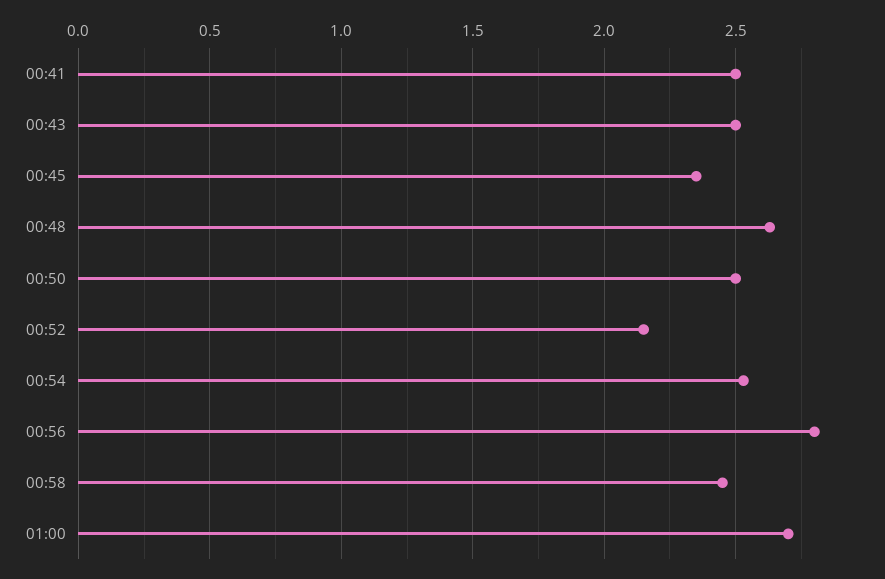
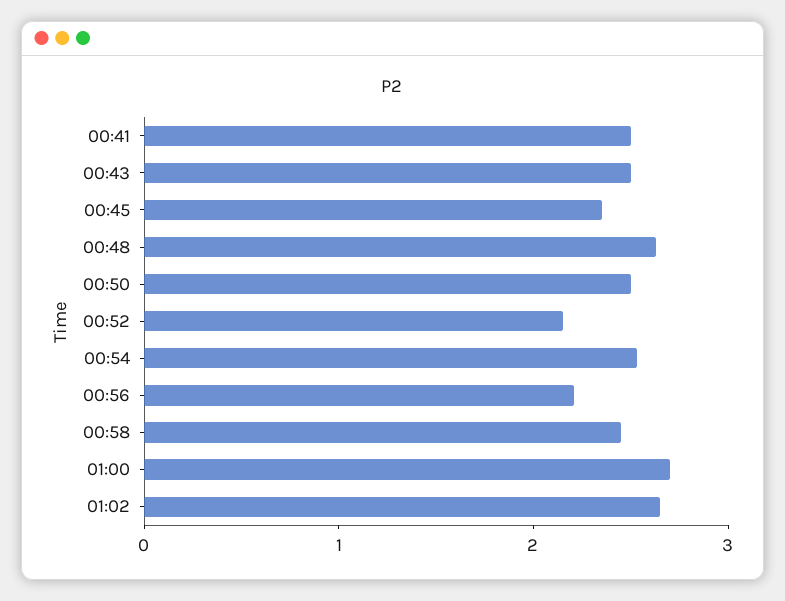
00:56: 2.8 -> 2.2
01:02: none -> 2.6

